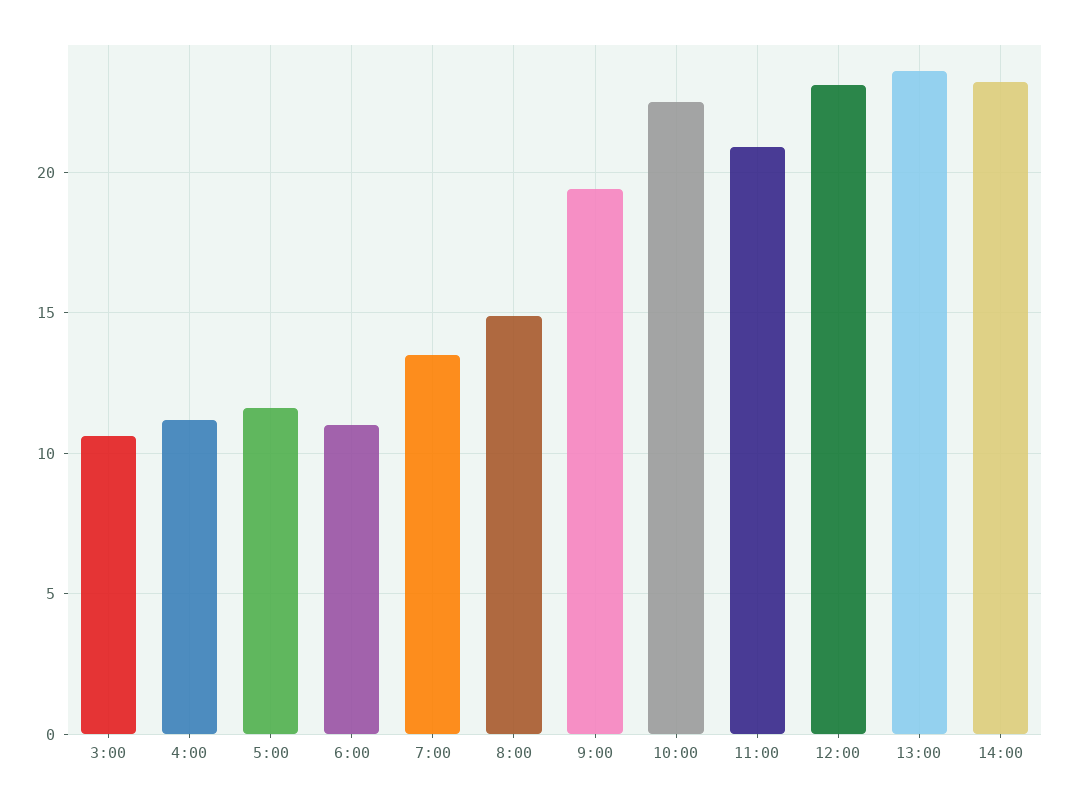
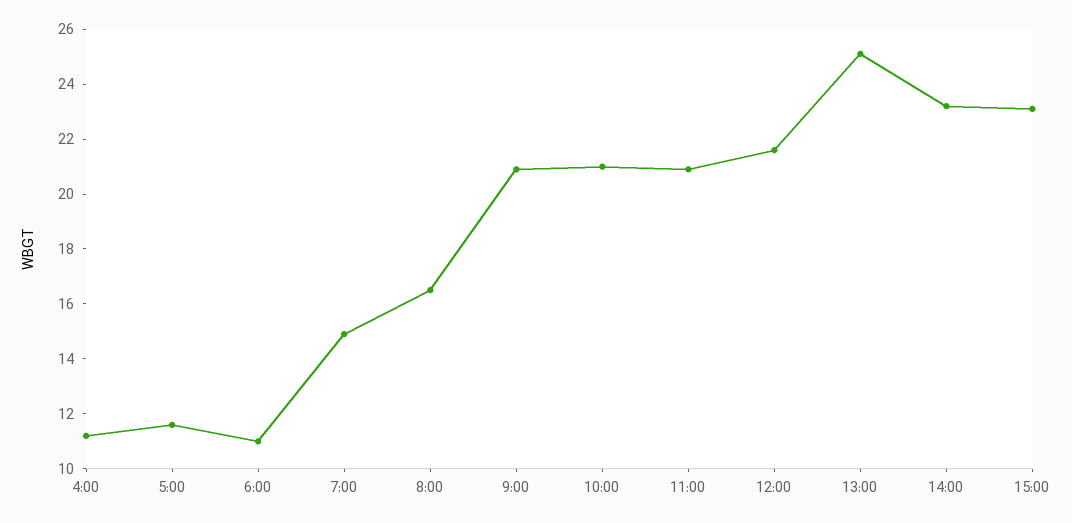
3:00: 10.5 -> none
7:00: 13.5 -> 15
8:00: 15 -> 16.5
9:00: 19.5 -> 21
10:00: 22.5 -> 21
12:00: 23 -> 21.5
13:00: 23.5 -> 25
15:00: none -> 23

